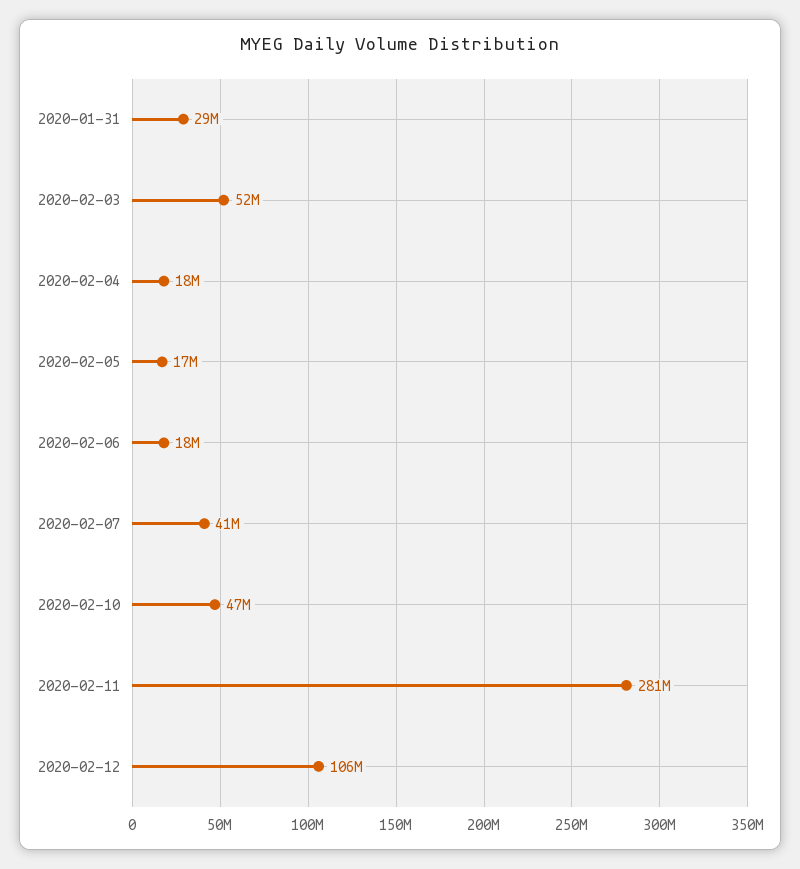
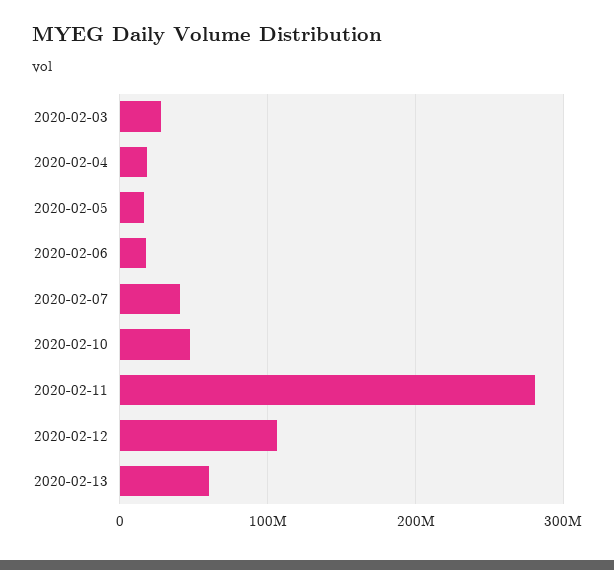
2020-01-31: 29000000 -> none
2020-02-03: 52000000 -> 30000000
2020-02-13: none -> 60000000

